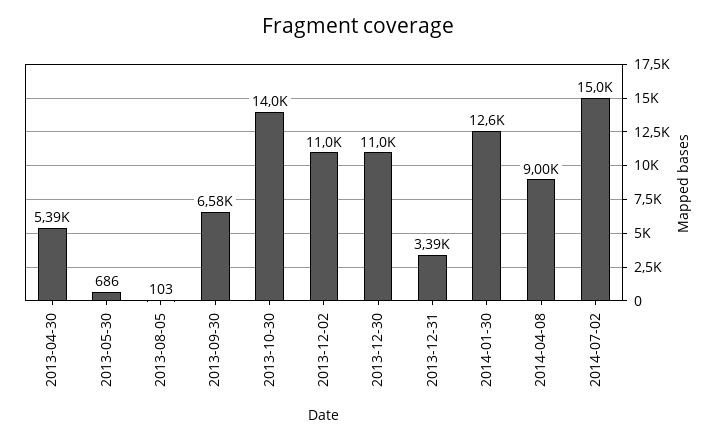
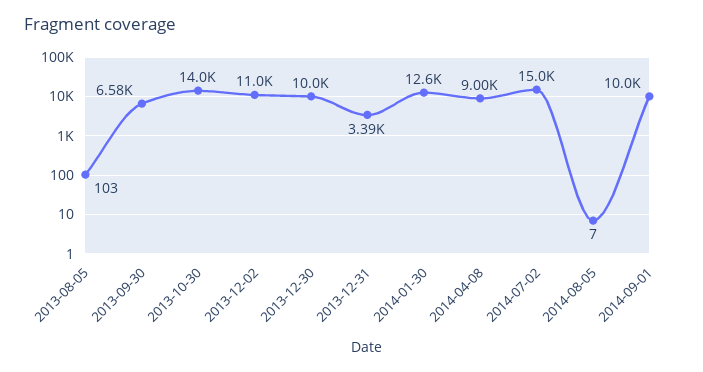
2013-04-30: 5390 -> none
2013-05-30: 686 -> none
2013-12-30: 11000 -> 10000
2014-08-05: none -> 7
2014-09-01: none -> 10000

